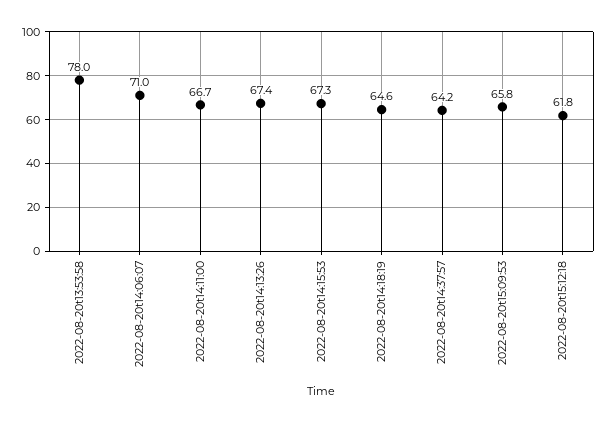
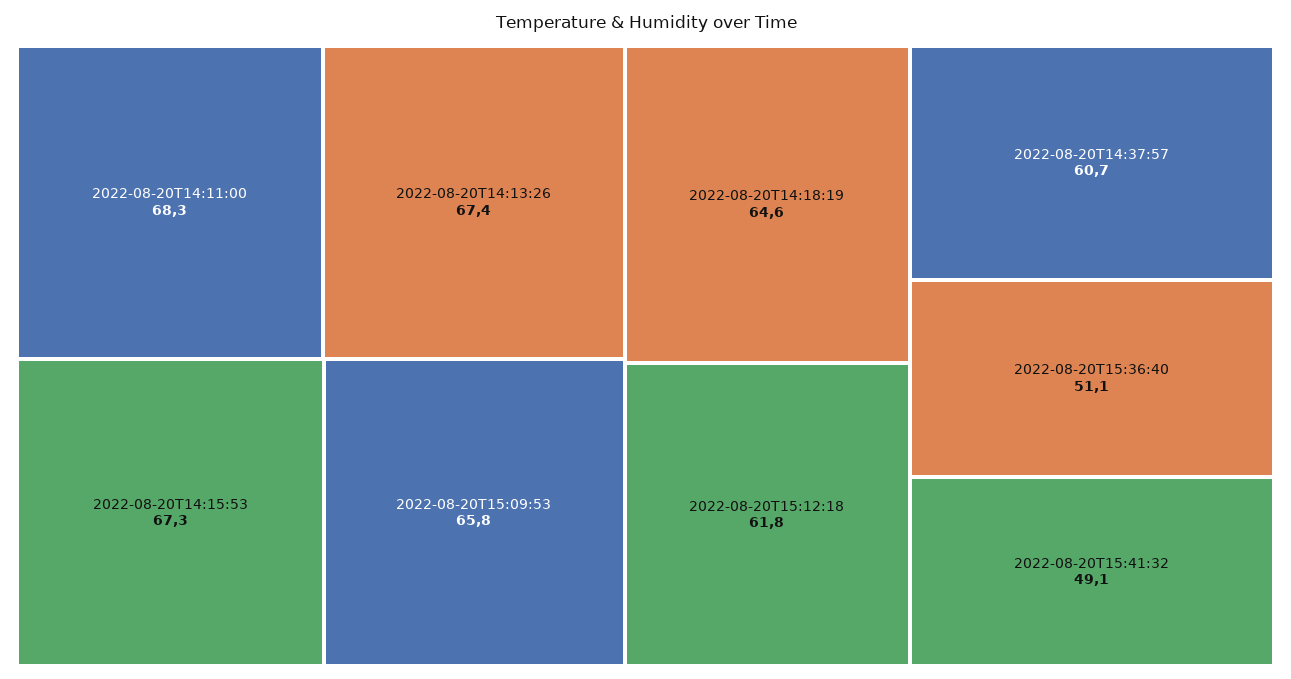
2022-08-20t13:53:58: 78 -> none
2022-08-20t14:06:07: 71 -> none
2022-08-20t14:11:00: 66.7 -> 68.3
2022-08-20t14:37:57: 64.2 -> 60.7
2022-08-20T15:36:40: none -> 51.1
2022-08-20T15:41:32: none -> 49.1

